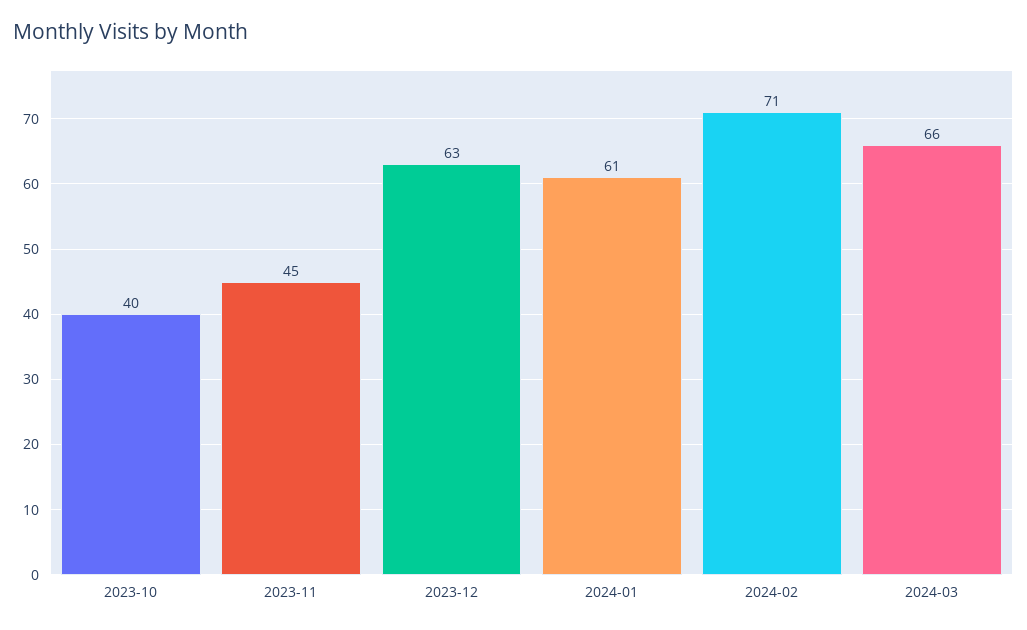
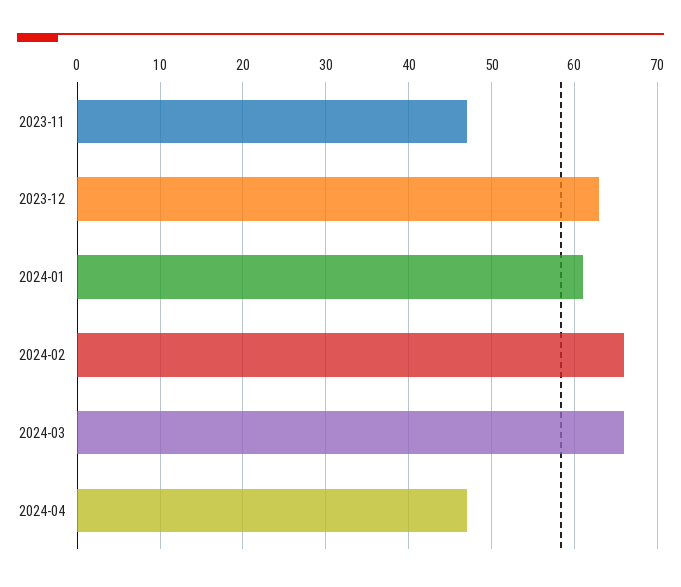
2023-10: 40 -> none
2023-11: 45 -> 47
2024-02: 71 -> 66
2024-04: none -> 47

